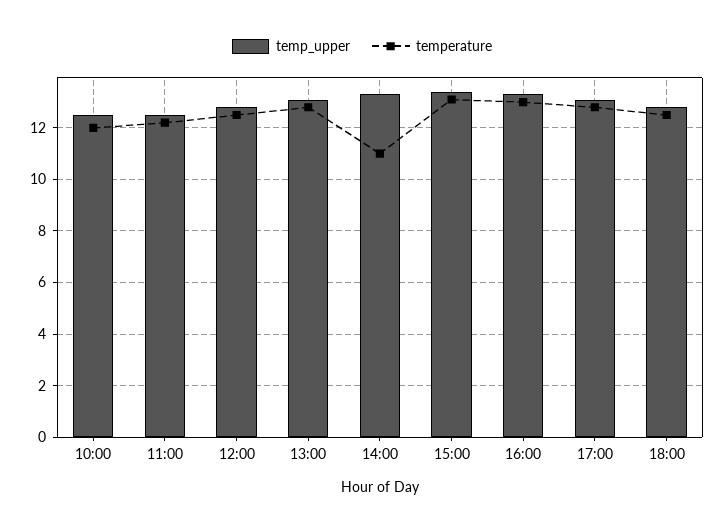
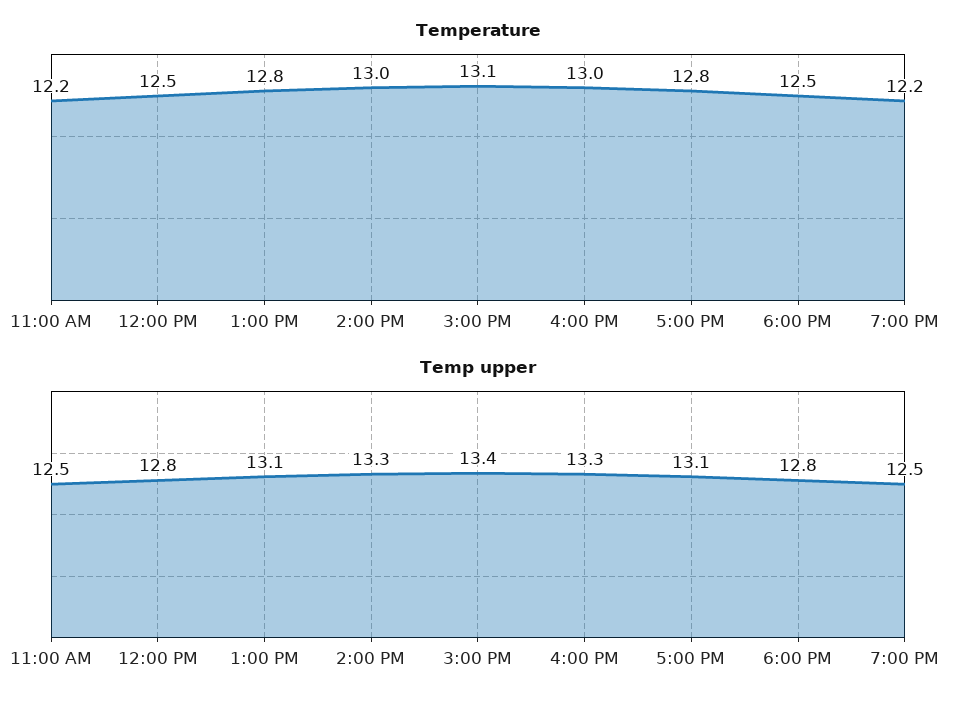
temp_upper, 10:00: 12.5 -> none
temperature, 10:00: 12 -> none
temperature, 14:00: 11 -> 13
temperature, 7:00 PM: none -> 12.2
temp_upper, 7:00 PM: none -> 12.5

